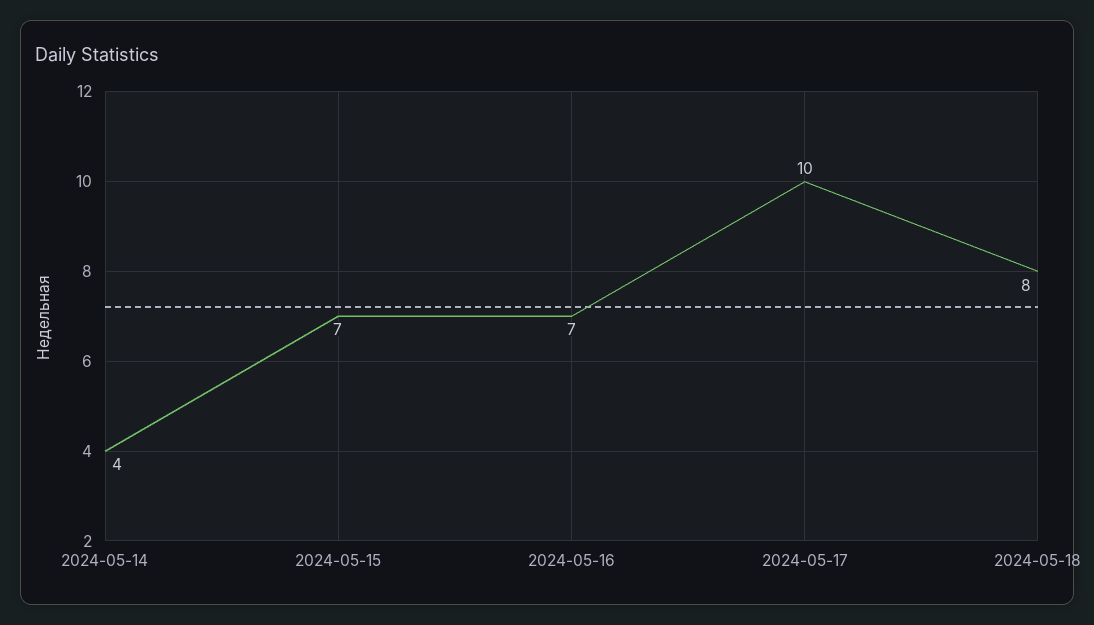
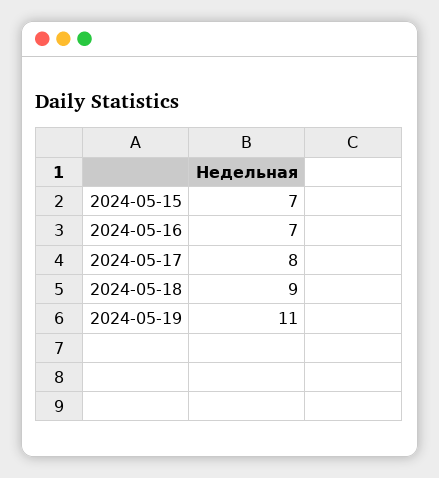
2024-05-14: 4 -> none
2024-05-17: 10 -> 8
2024-05-18: 8 -> 9
2024-05-19: none -> 11

